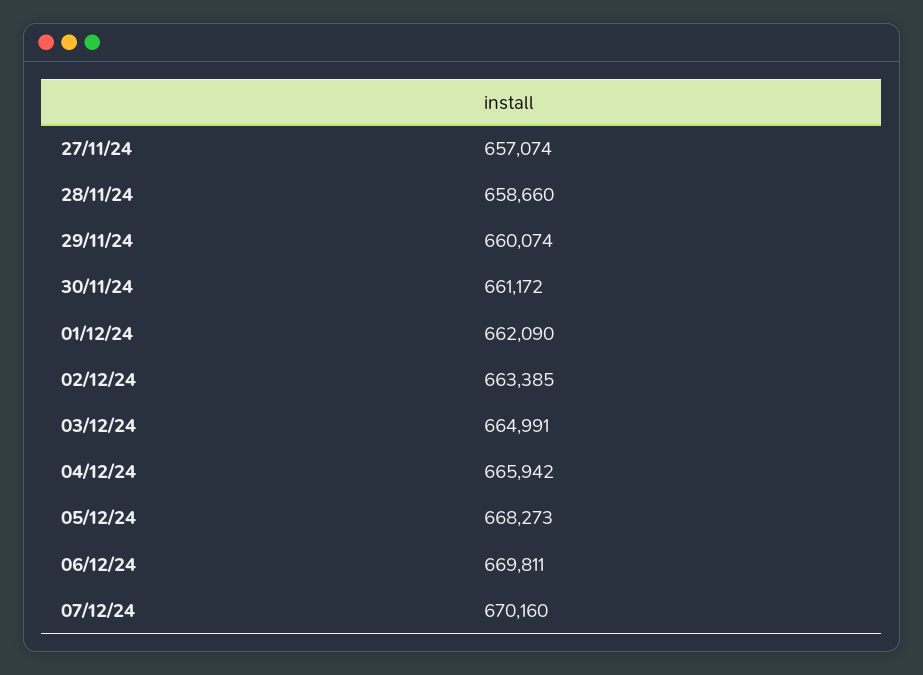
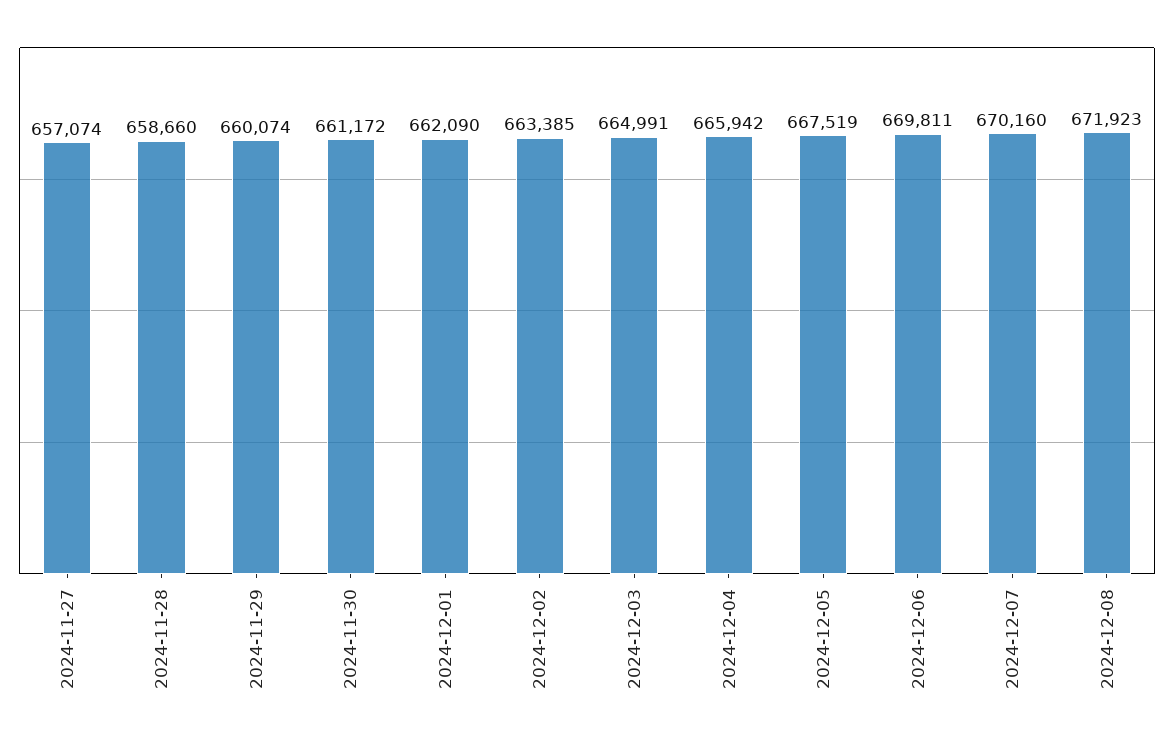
05/12/24: 668273 -> 667519
2024-12-08: none -> 671923

